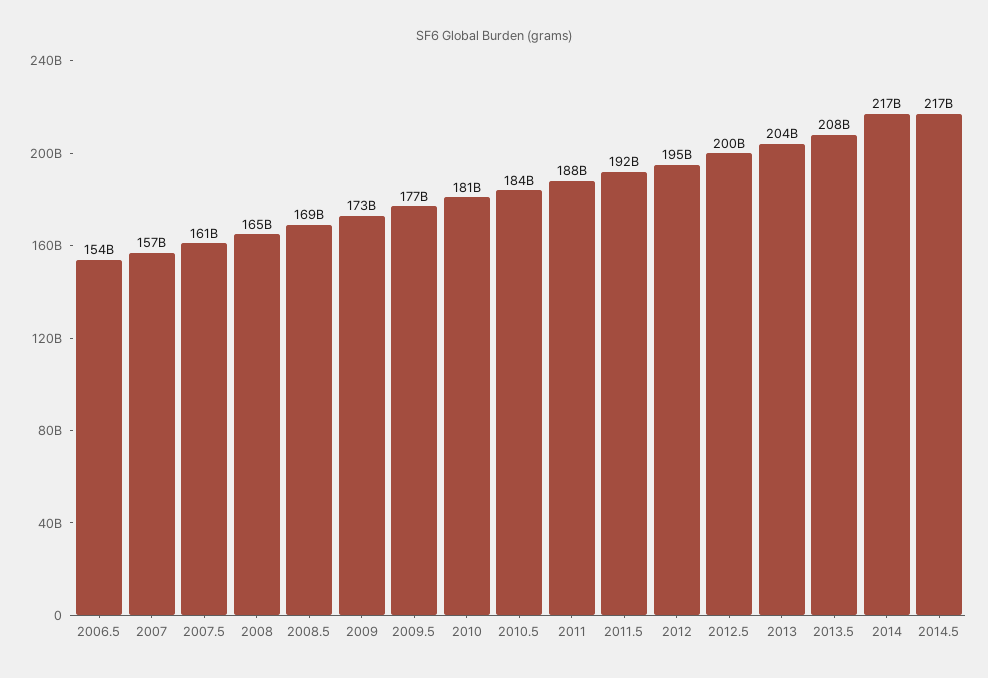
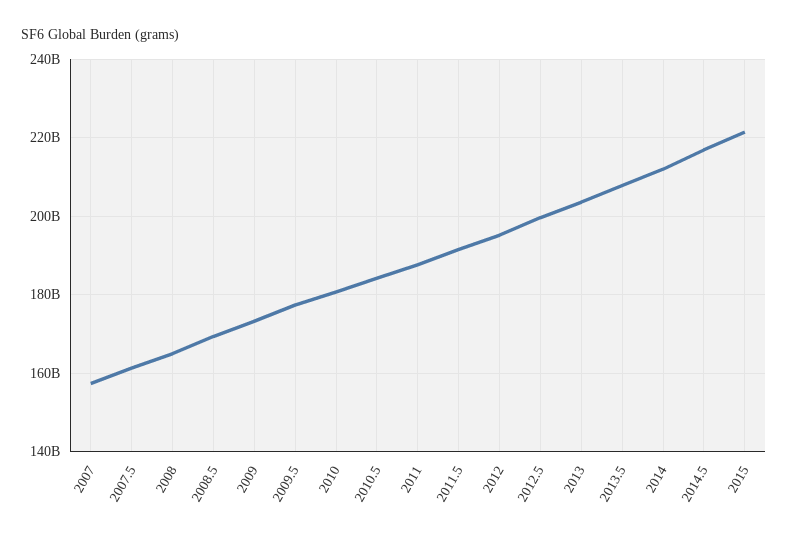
2006.5: 154000000000 -> none
2014: 217000000000 -> 212000000000
2015: none -> 222000000000

